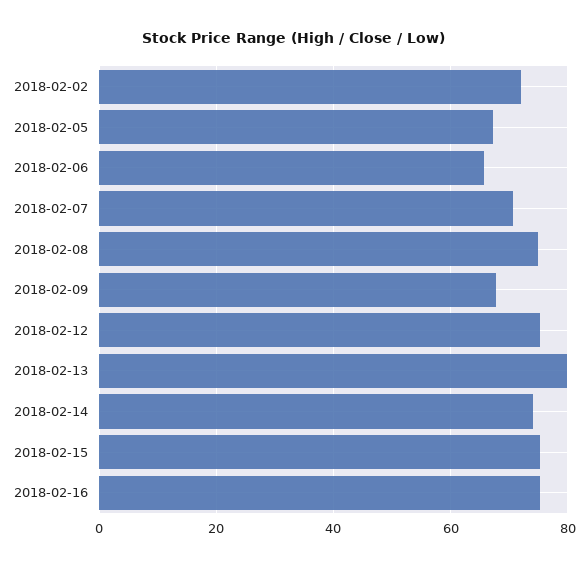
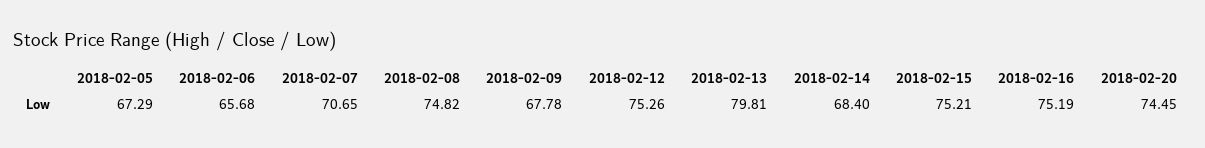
2018-02-02: 72 -> none
2018-02-14: 74 -> 68.4
2018-02-20: none -> 74.45

